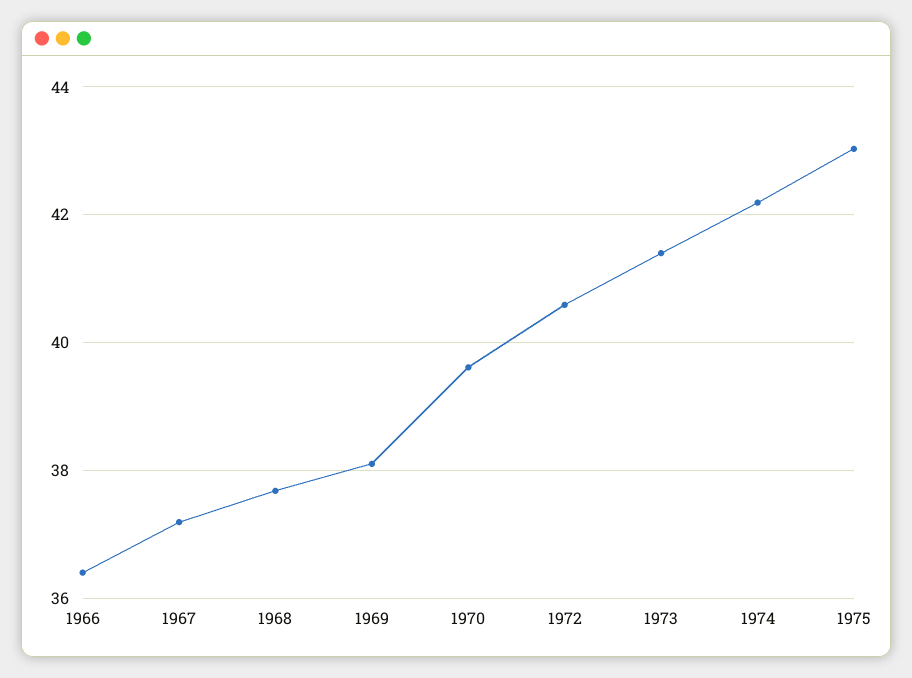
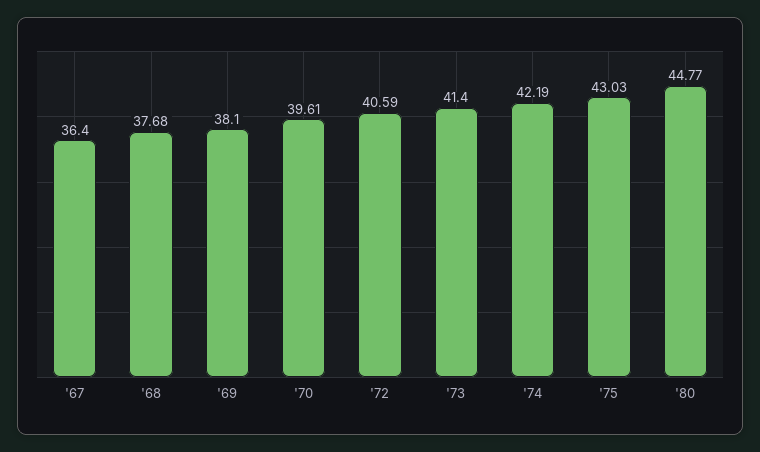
1966: 36.4 -> none
1967: 37.2 -> 36.4
'80: none -> 44.77

